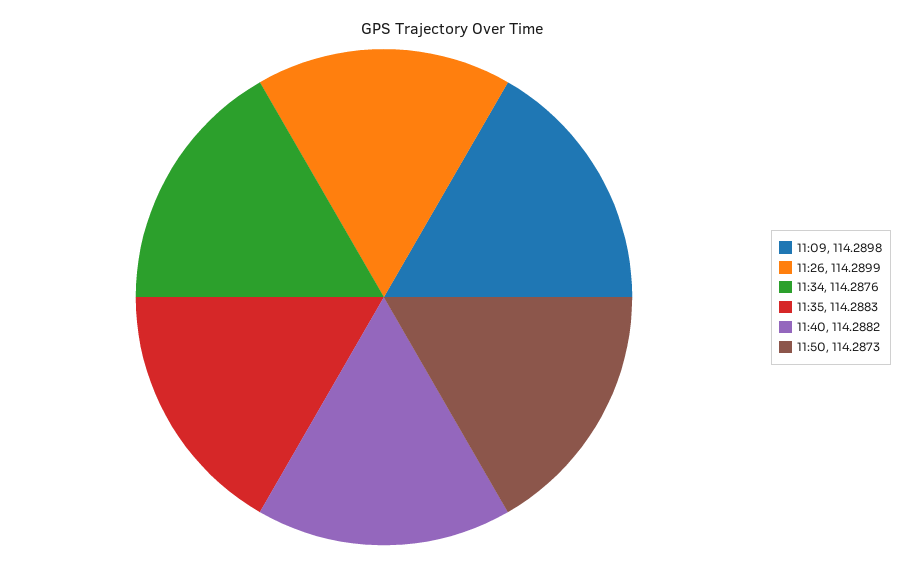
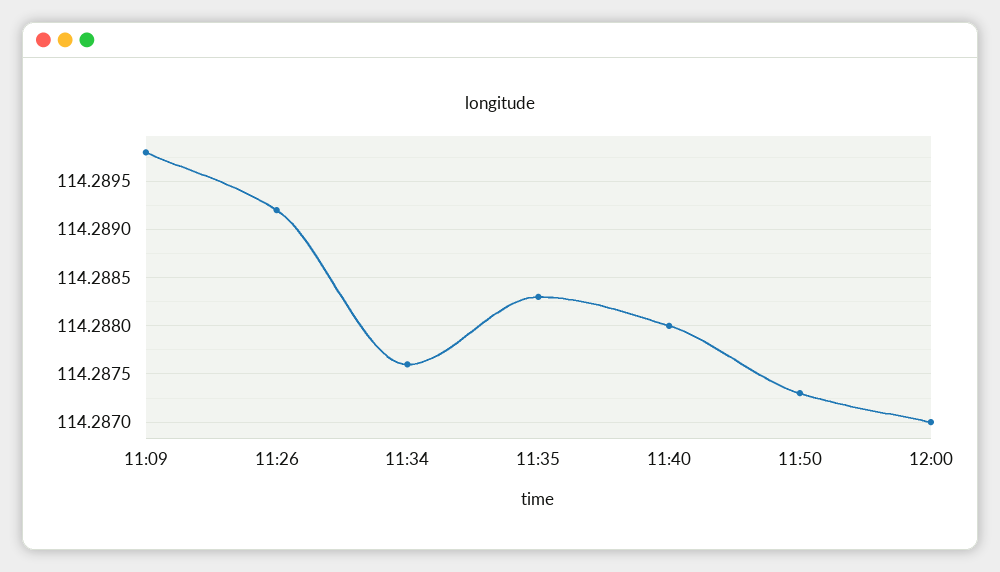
11:26: 114.2899 -> 114.2892
11:40: 114.2882 -> 114.288
12:00: none -> 114.287

